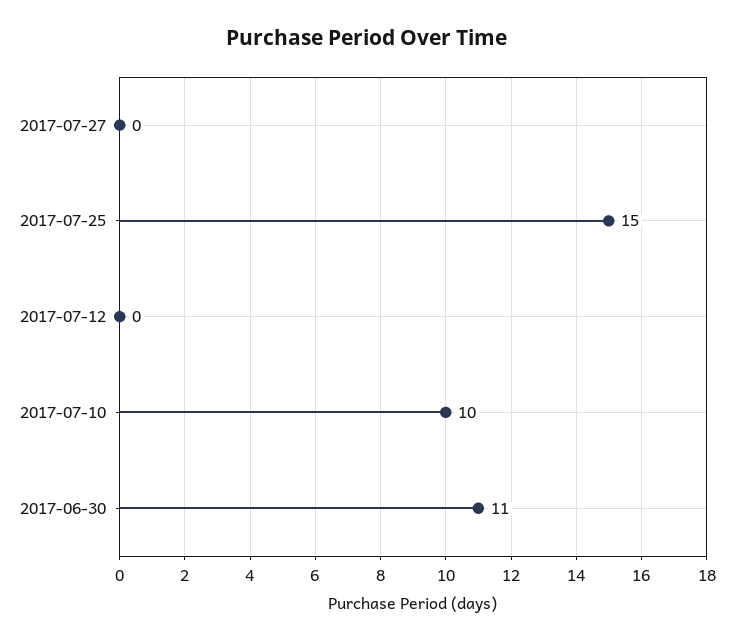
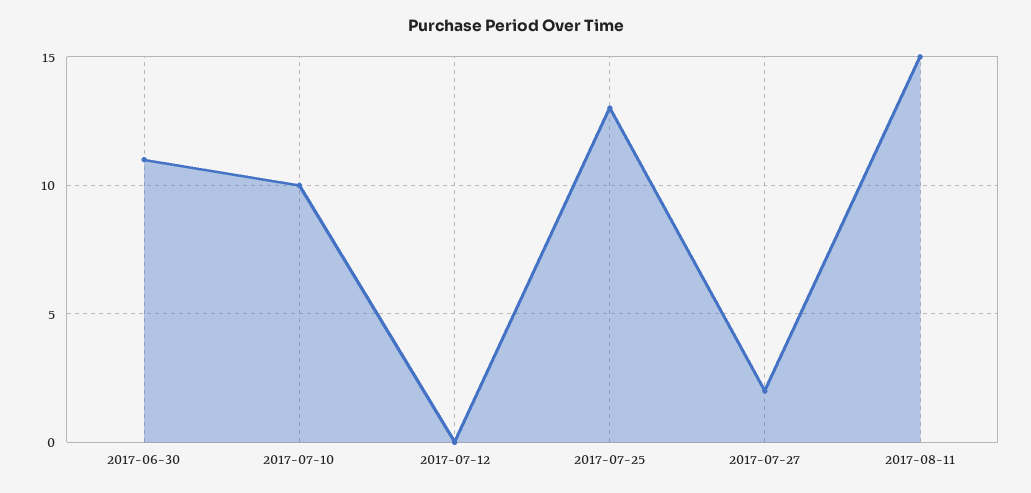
2017-07-27: 0 -> 2
2017-07-25: 15 -> 13
2017-08-11: none -> 15

